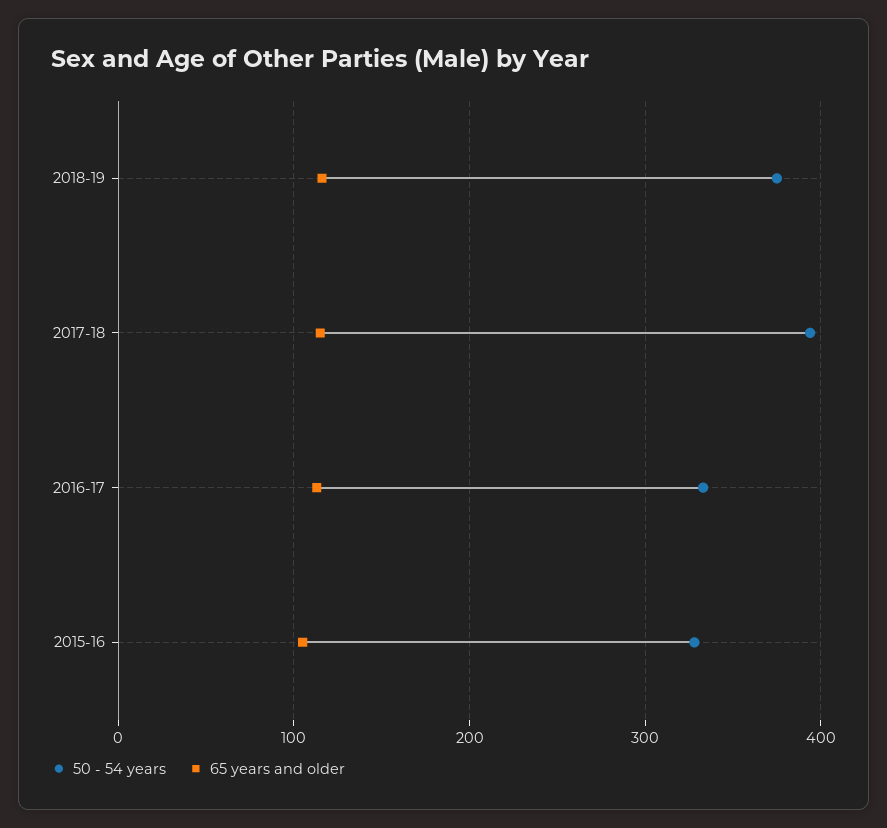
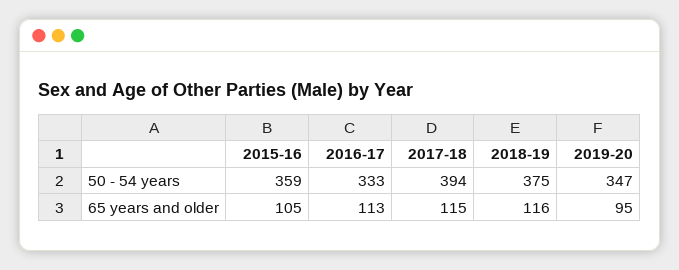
50 - 54 years, 2015-16: 330 -> 359
50 - 54 years, 2019-20: none -> 347
65 years and older, 2019-20: none -> 95

